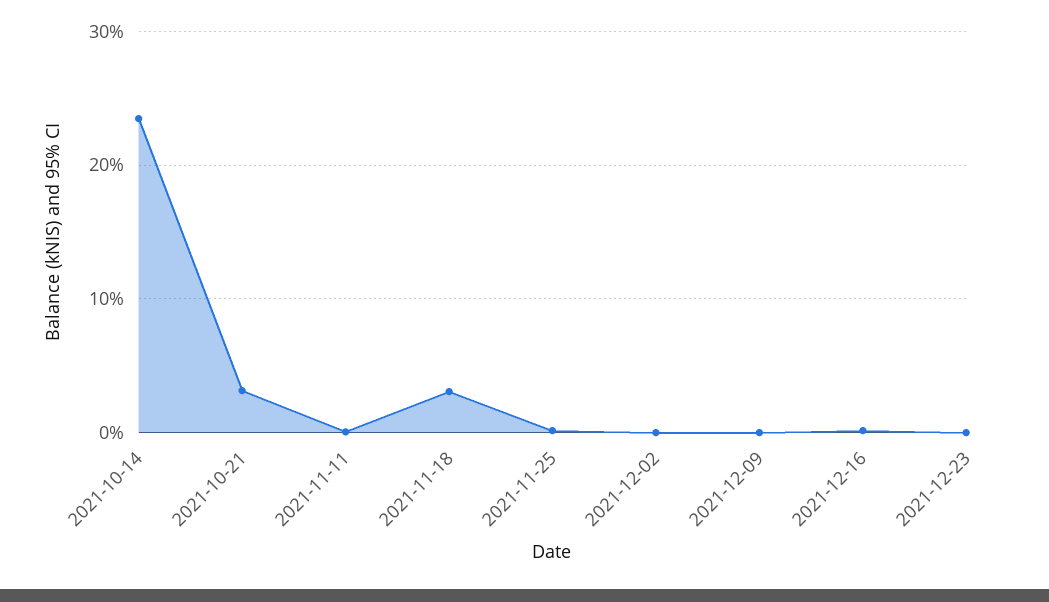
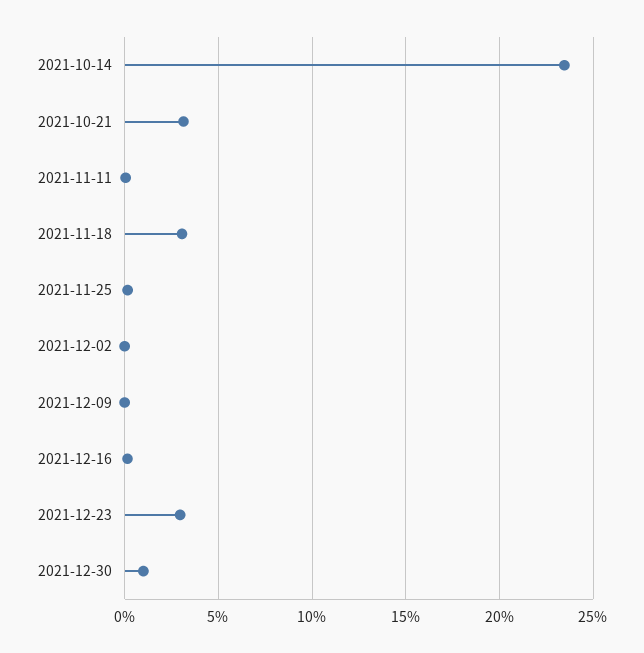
2021-12-23: 0 -> 3
2021-12-30: none -> 1

